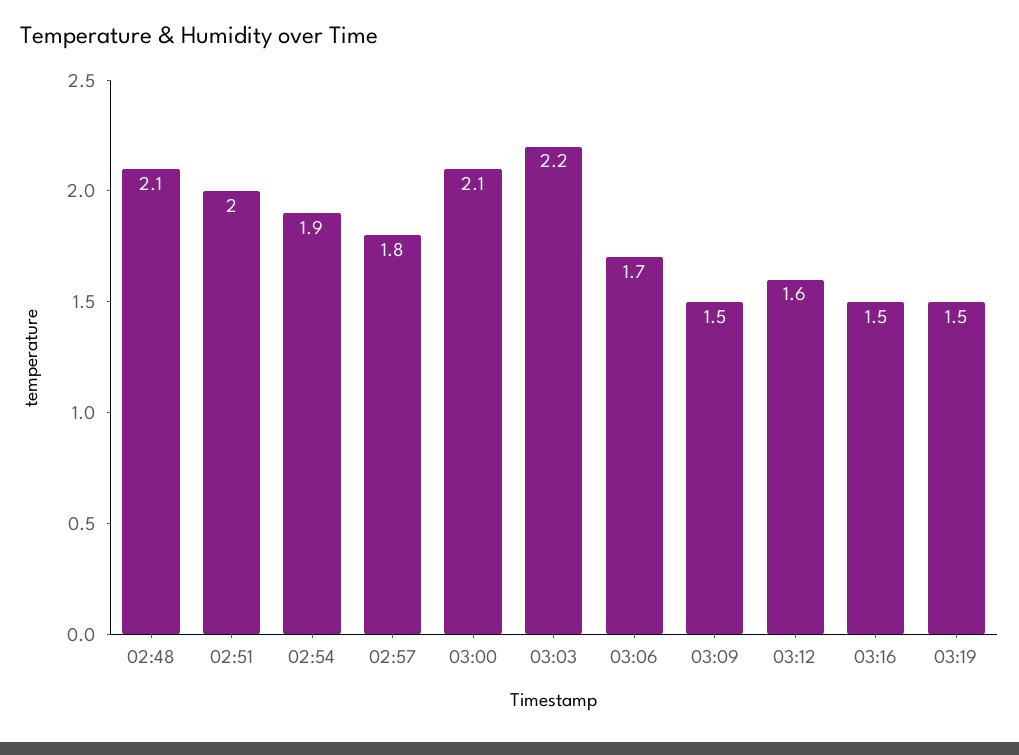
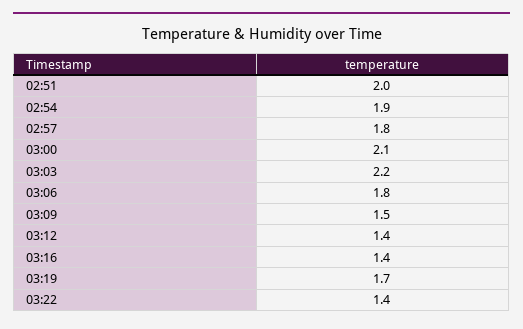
02:48: 2.1 -> none
03:06: 1.7 -> 1.8
03:12: 1.6 -> 1.4
03:16: 1.5 -> 1.4
03:19: 1.5 -> 1.7
03:22: none -> 1.4

